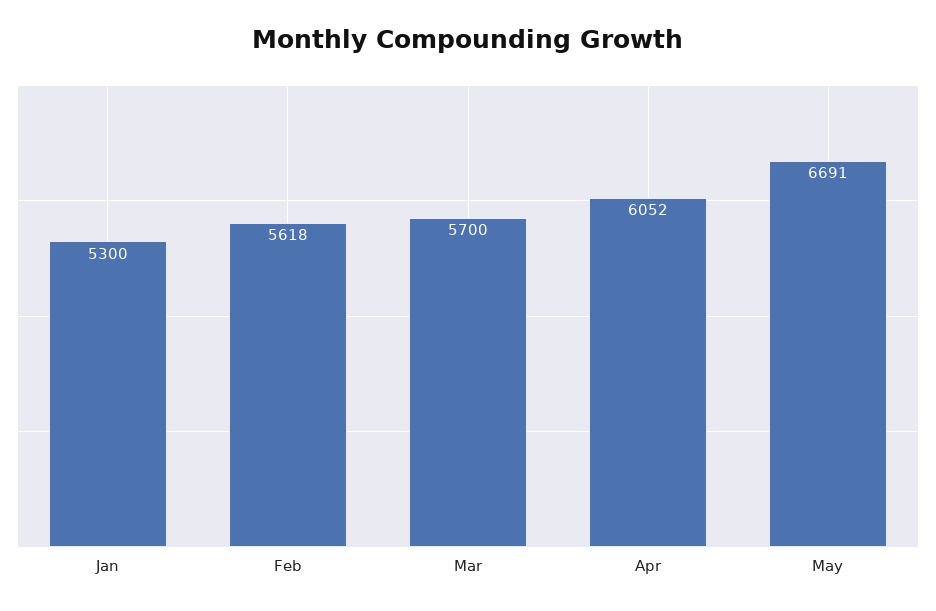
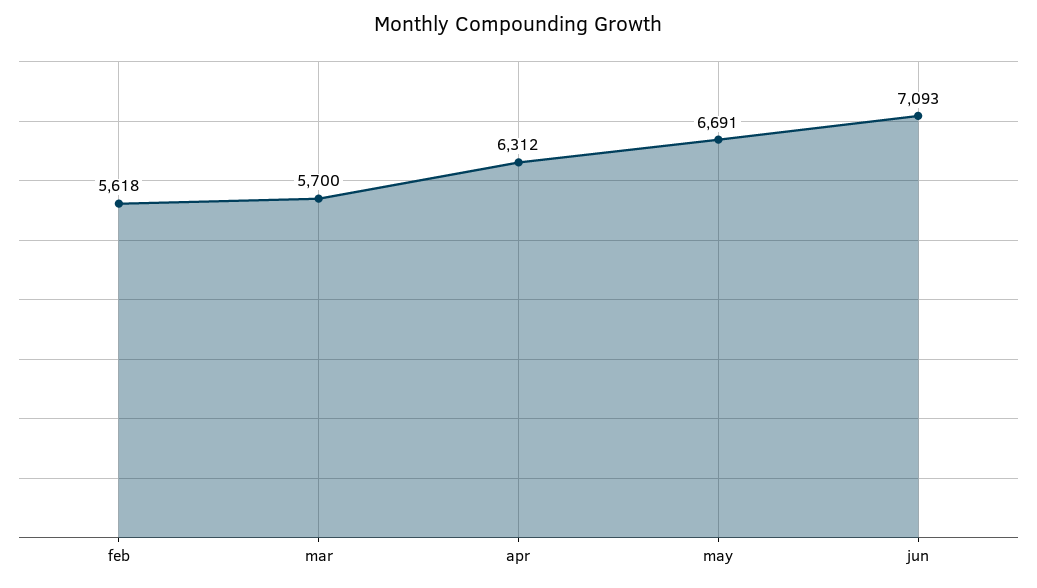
Jan: 5300 -> none
Apr: 6052 -> 6312
jun: none -> 7093

